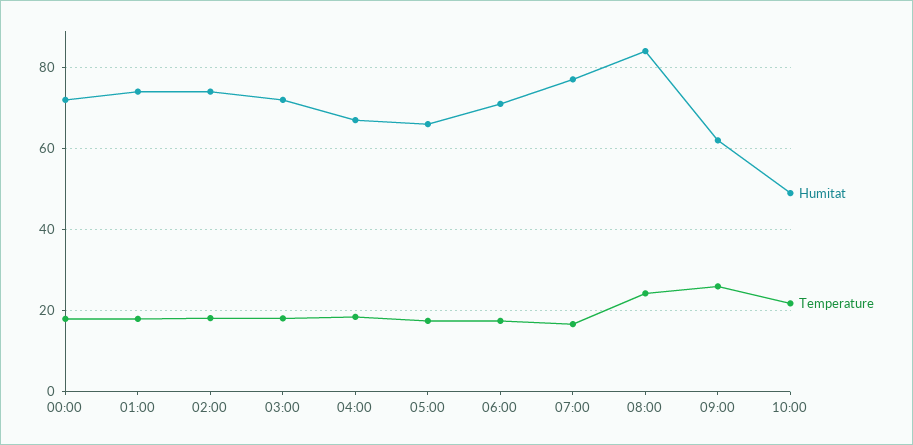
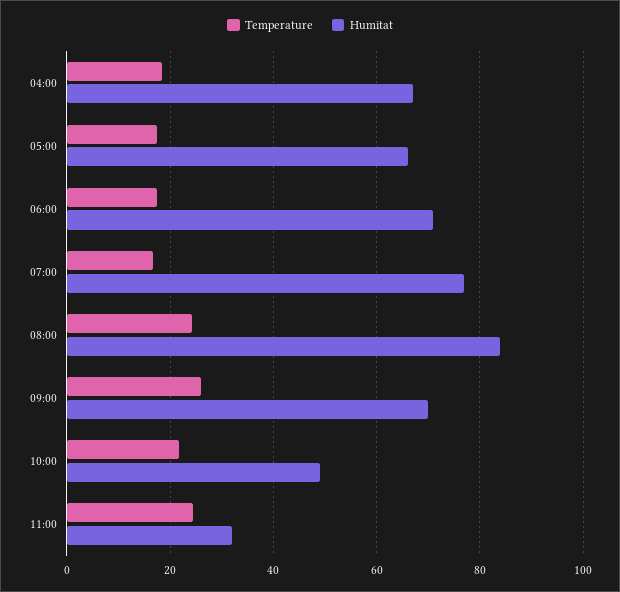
Humitat, 00:00: 72 -> none
Temperature, 00:00: 18 -> none
Humitat, 01:00: 74 -> none
Temperature, 01:00: 18 -> none
Humitat, 02:00: 74 -> none
Temperature, 02:00: 18 -> none
Humitat, 03:00: 72 -> none
Temperature, 03:00: 18 -> none
Humitat, 09:00: 62 -> 70
Temperature, 11:00: none -> 24
Humitat, 11:00: none -> 32

